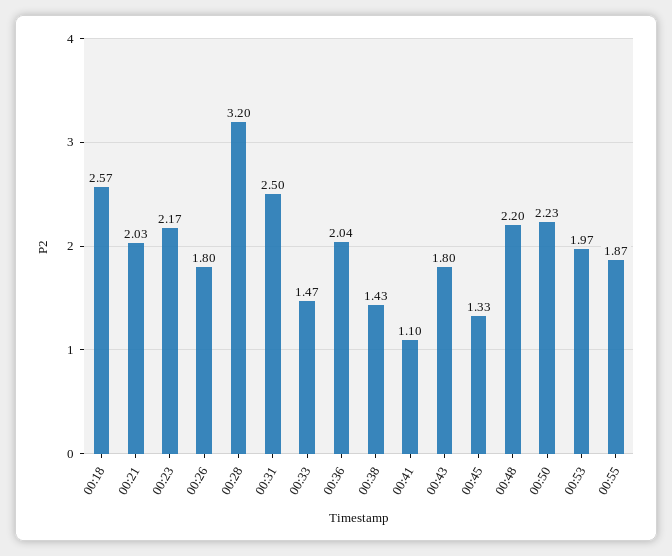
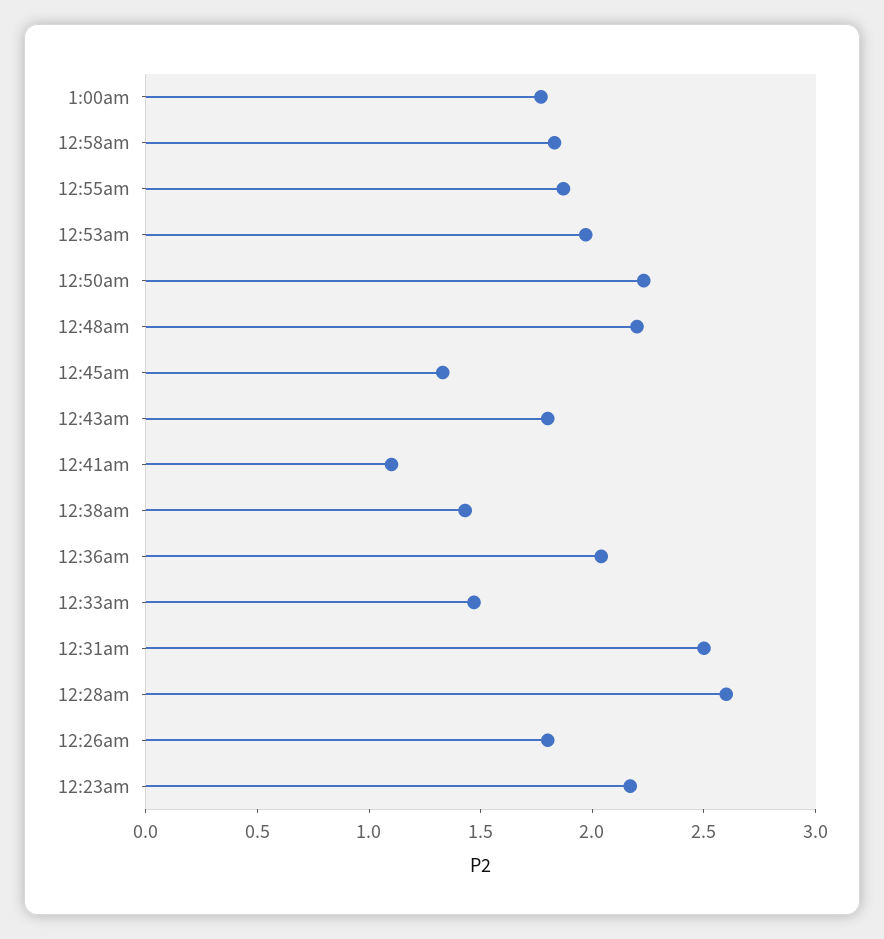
00:18: 2.57 -> none
00:21: 2.03 -> none
00:28: 3.2 -> 2.6
1:00am: none -> 1.8
12:58am: none -> 1.8

